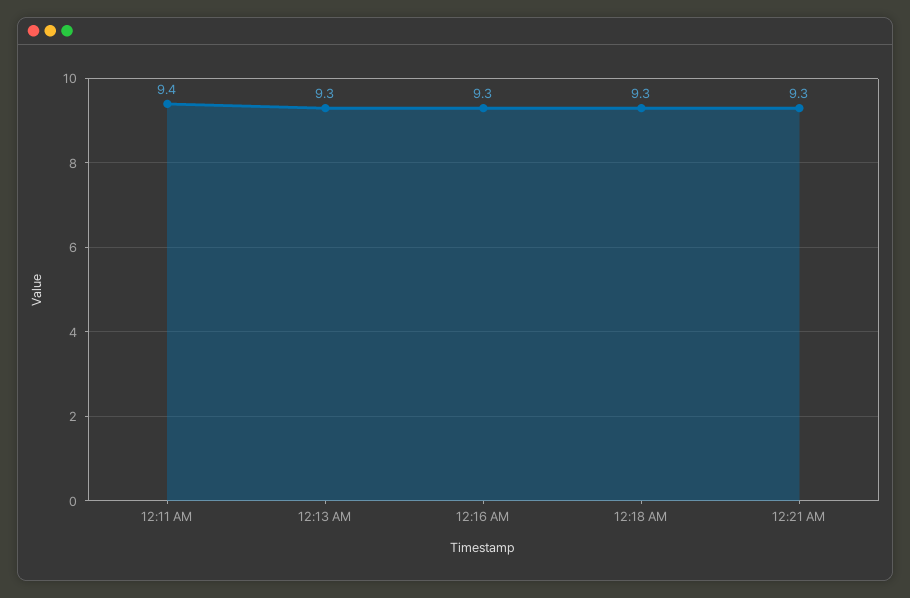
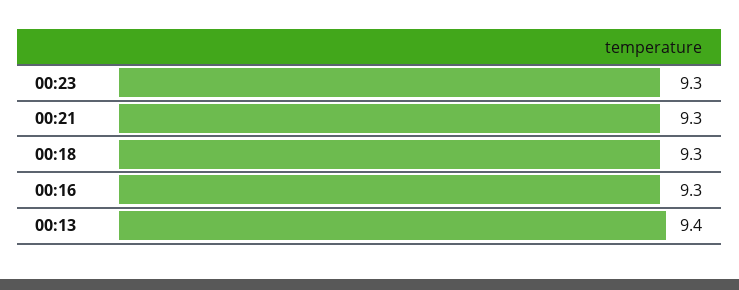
12:11 AM: 9.4 -> none
12:13 AM: 9.3 -> 9.4
00:23: none -> 9.3

